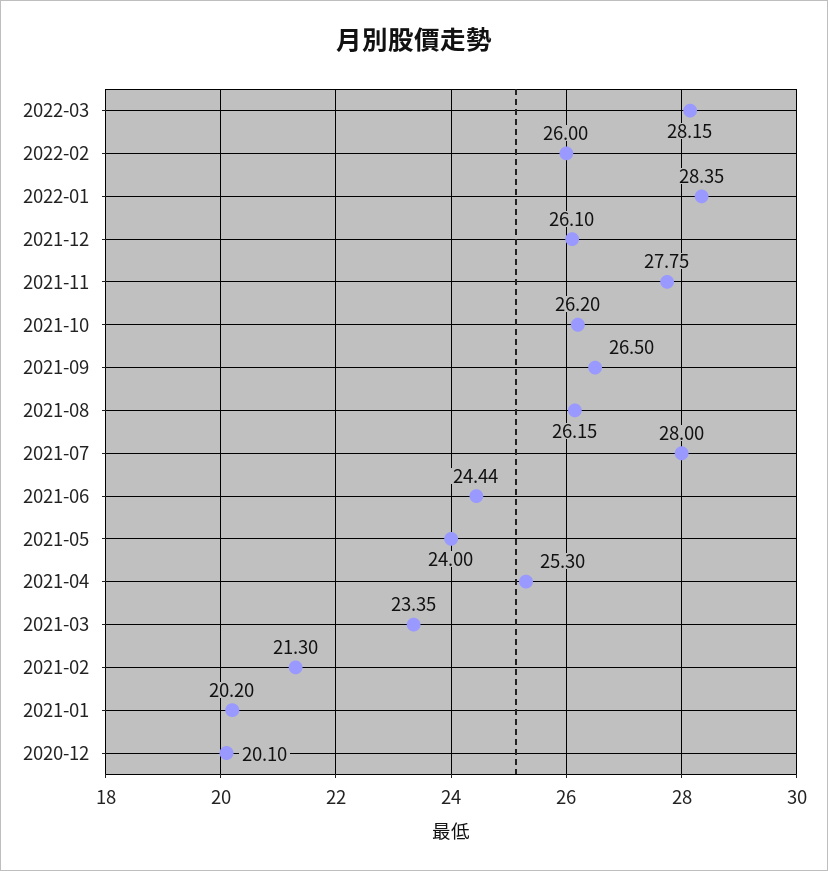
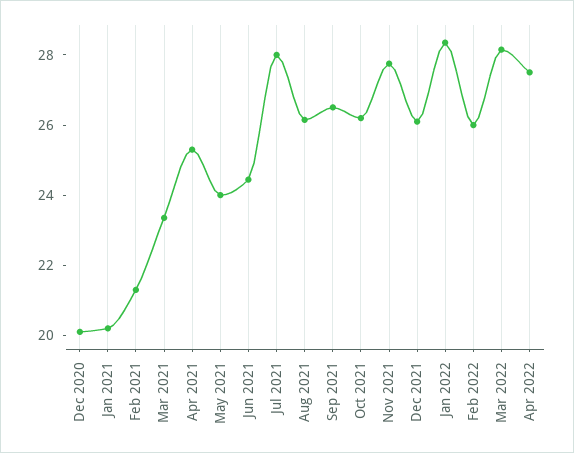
Apr 2022: none -> 27.5

